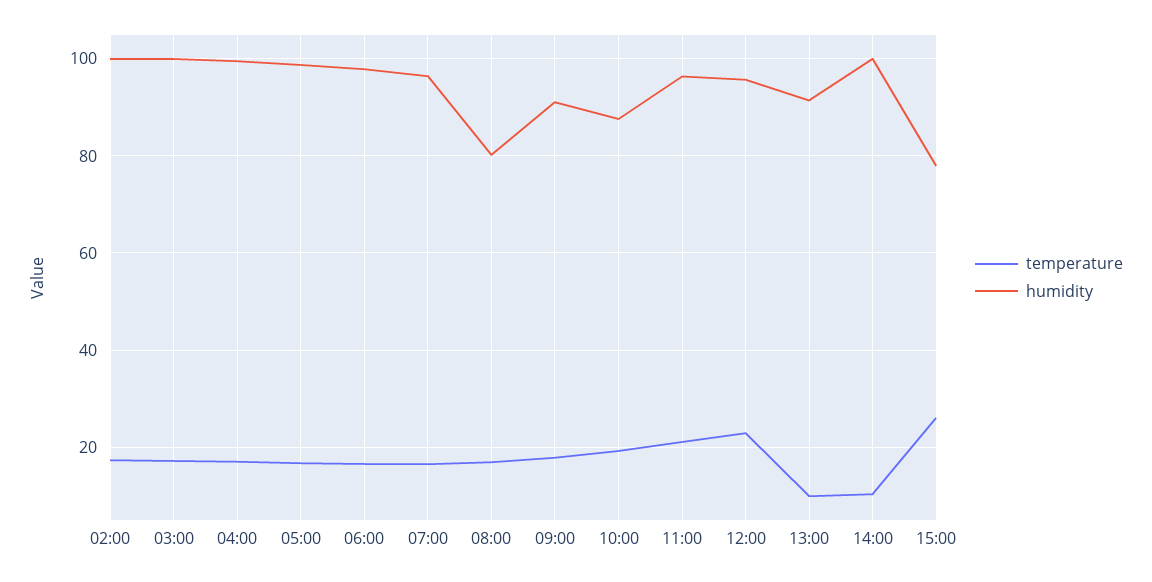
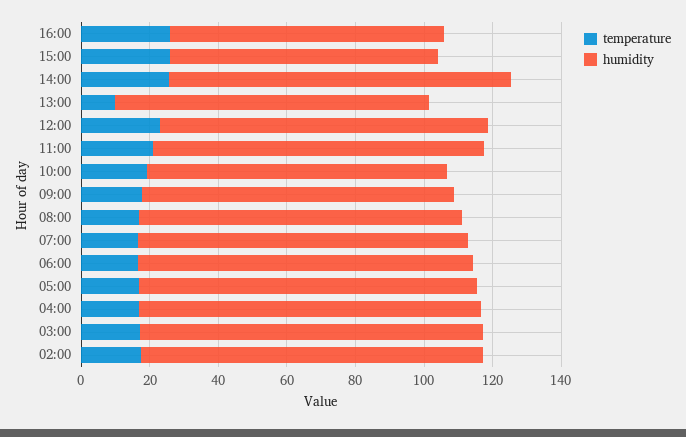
humidity, 08:00: 80 -> 95
temperature, 14:00: 10 -> 25
temperature, 16:00: none -> 25
humidity, 16:00: none -> 80

